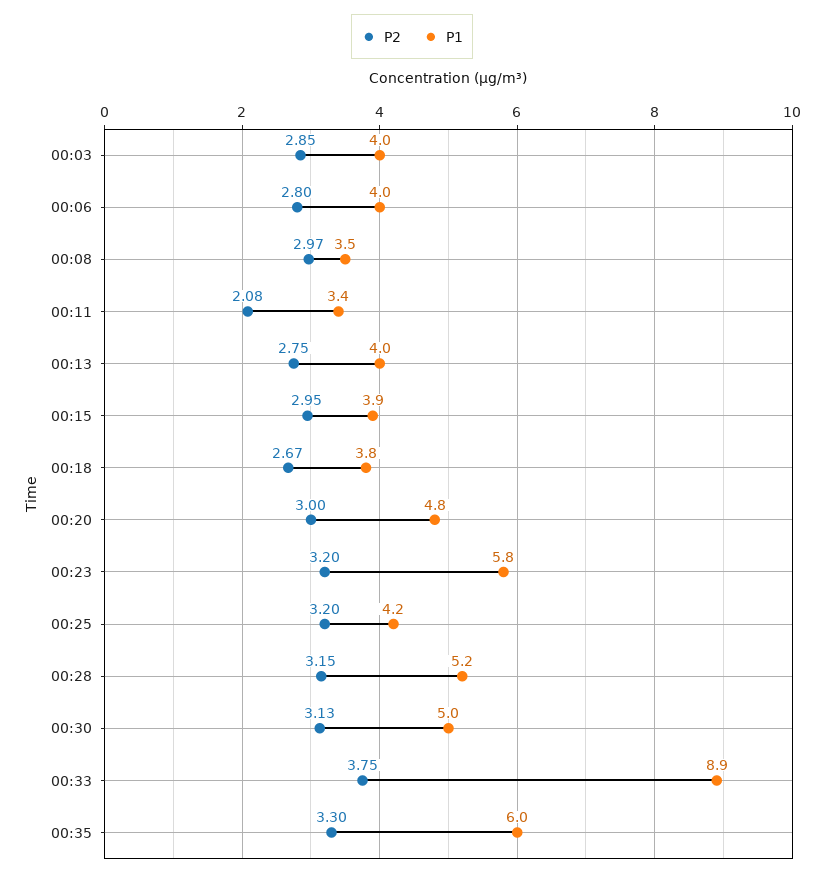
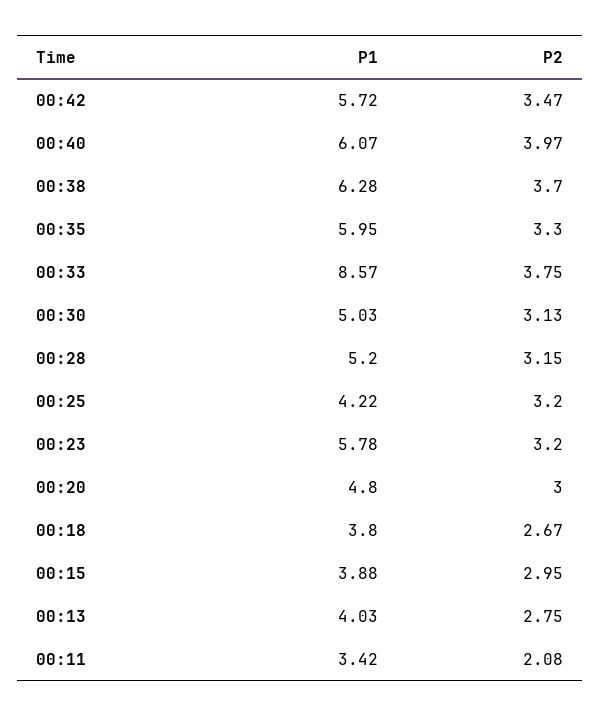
P2, 00:03: 2.85 -> none
P1, 00:03: 4 -> none
P2, 00:06: 2.8 -> none
P1, 00:06: 4 -> none
P2, 00:08: 2.97 -> none
P1, 00:08: 3.5 -> none
P1, 00:33: 8.9 -> 8.57
P1, 00:42: none -> 5.72
P2, 00:42: none -> 3.47
P1, 00:40: none -> 6.07
P2, 00:40: none -> 3.97
P1, 00:38: none -> 6.28
P2, 00:38: none -> 3.7

